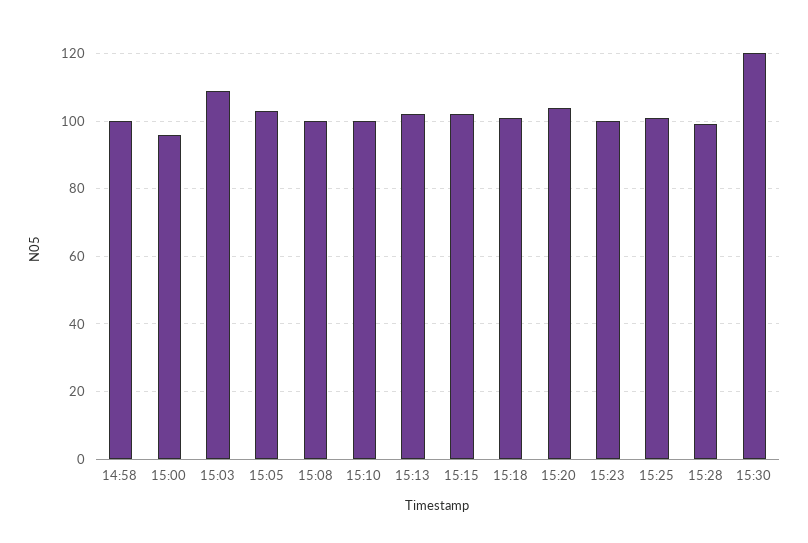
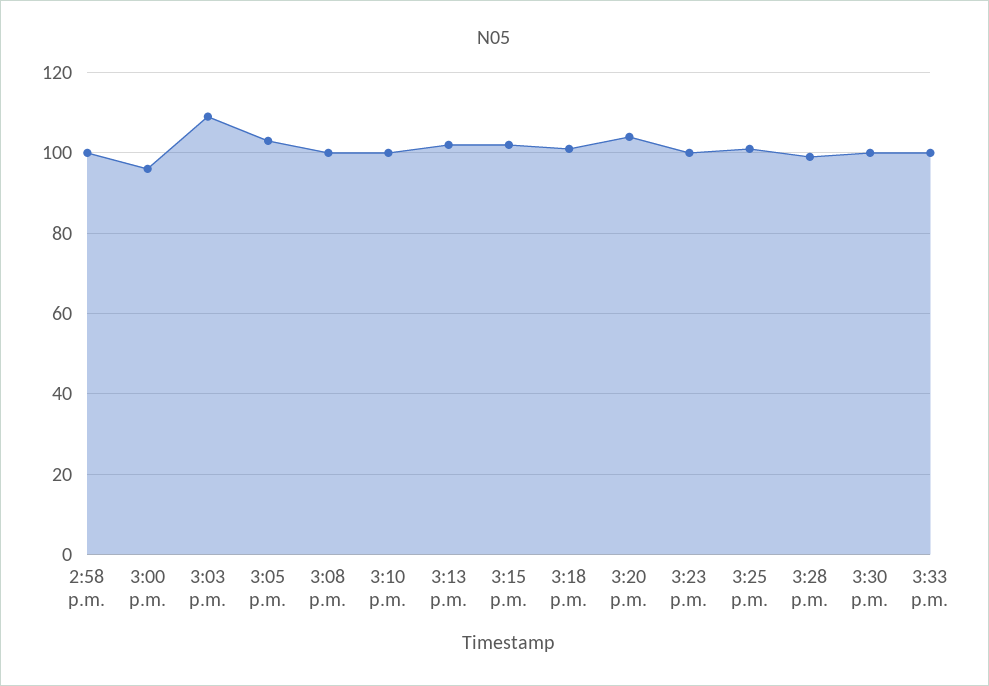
15:30: 120 -> 100
3:33 p.m.: none -> 100

